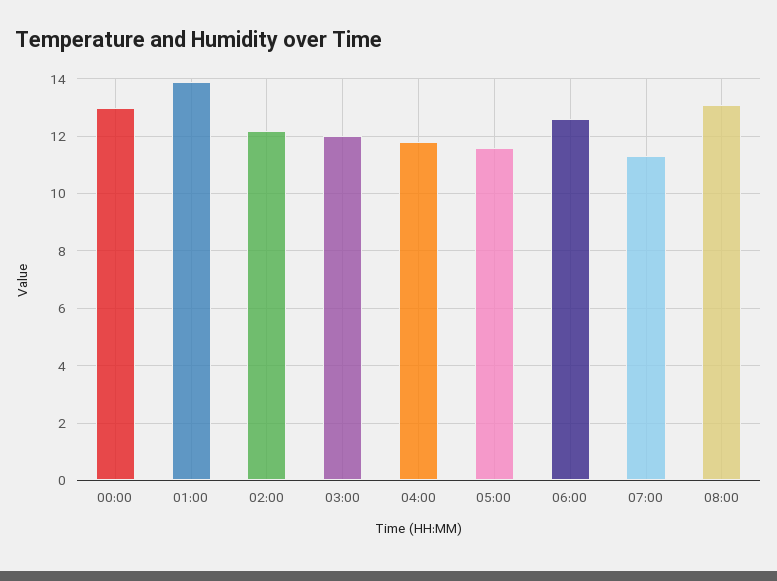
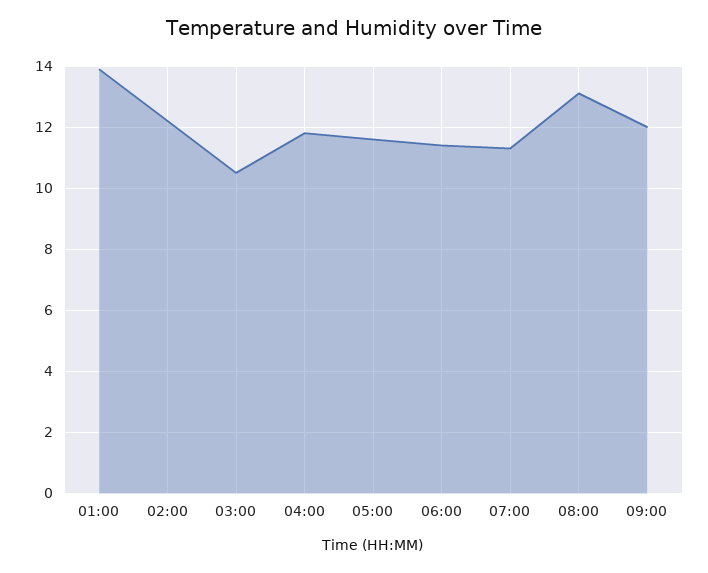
00:00: 13 -> none
03:00: 12 -> 10.5
06:00: 12.5 -> 11.5
09:00: none -> 12

